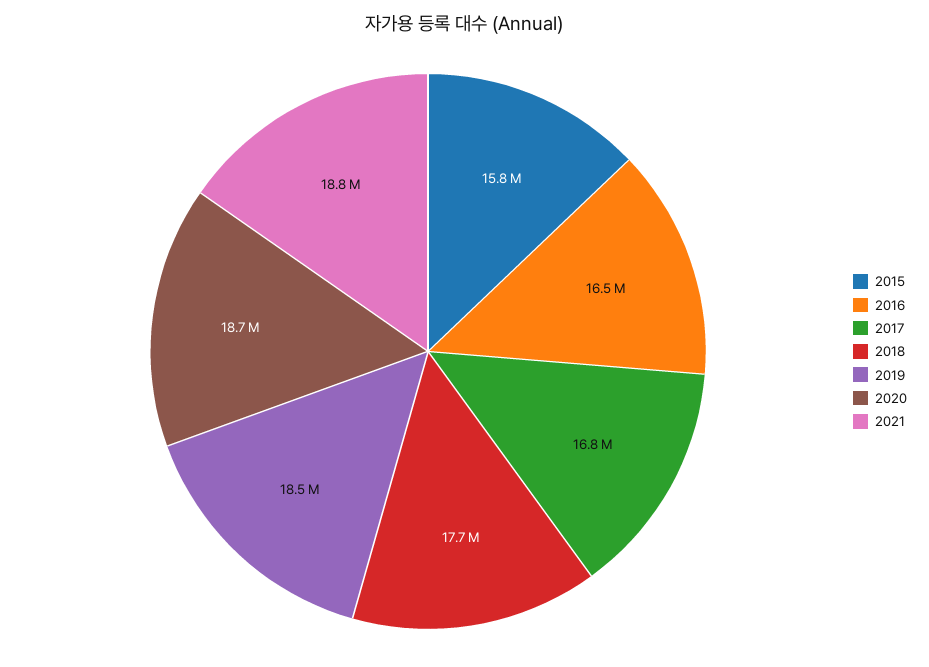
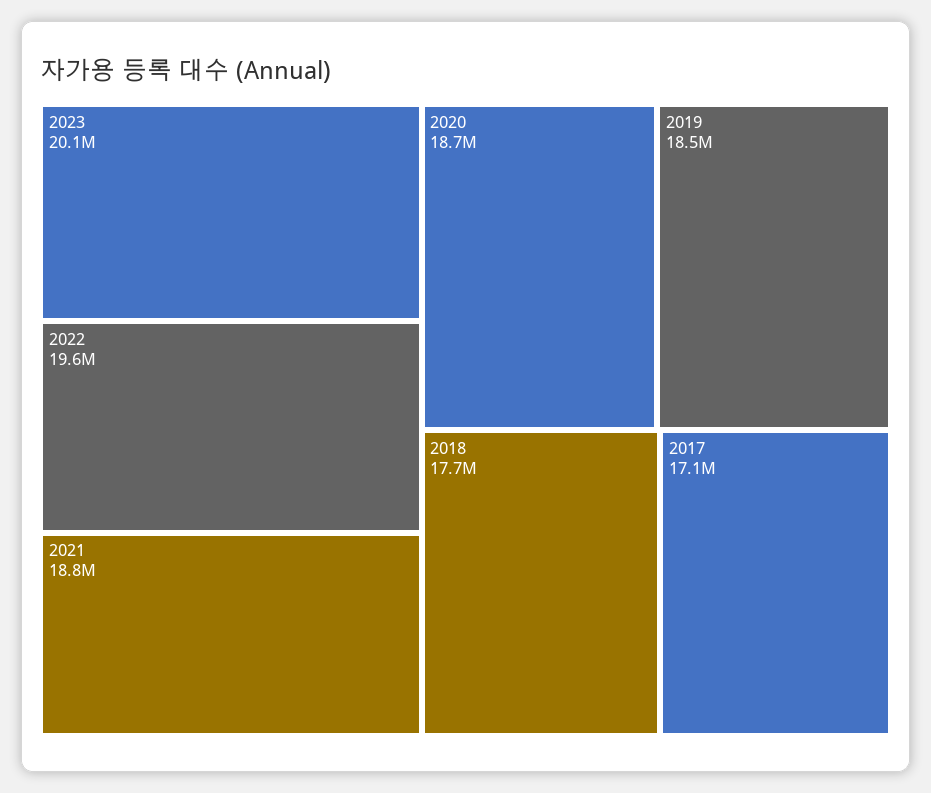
2015: 15800000 -> none
2016: 16500000 -> none
2017: 16800000 -> 17100000
2023: none -> 20100000
2022: none -> 19600000

